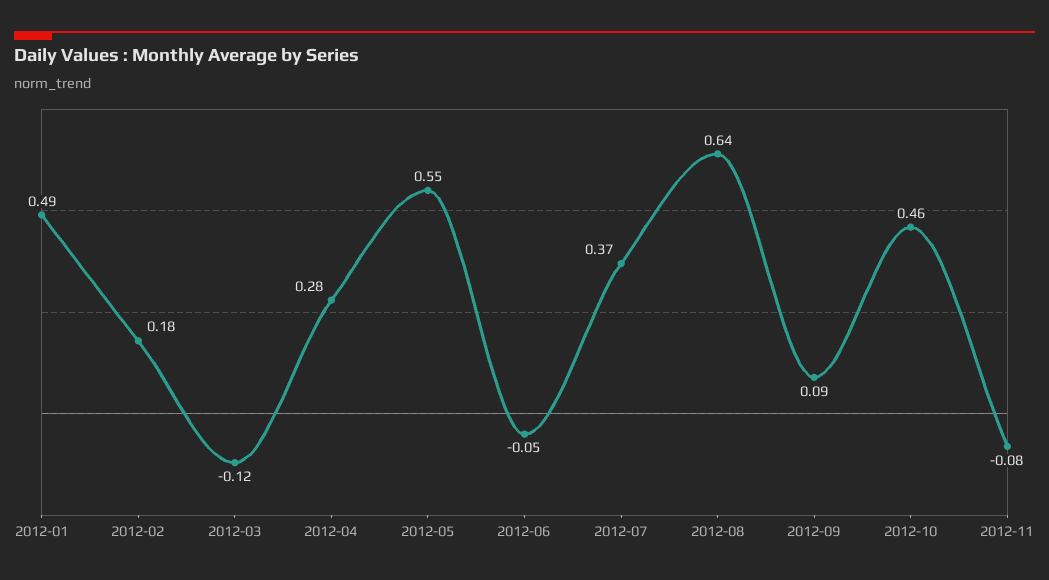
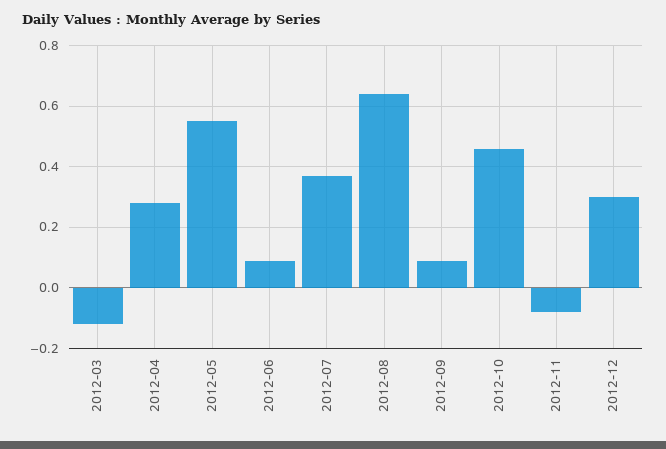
2012-01: 0.49 -> none
2012-02: 0.18 -> none
2012-06: -0.05 -> 0.1
2012-12: none -> 0.3

